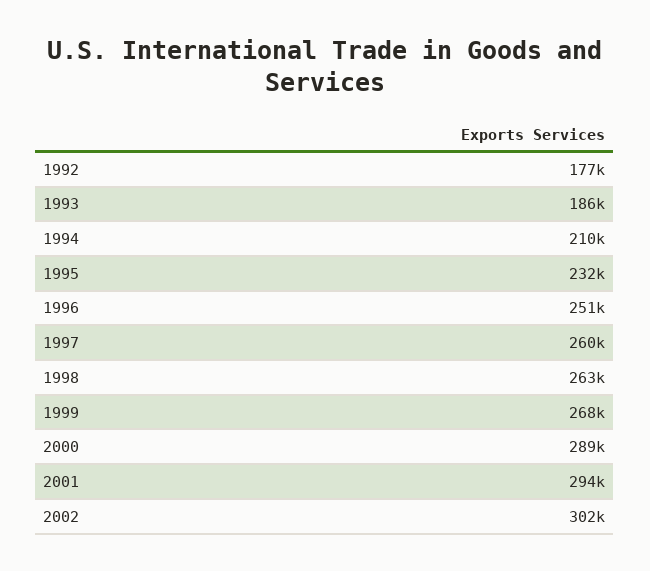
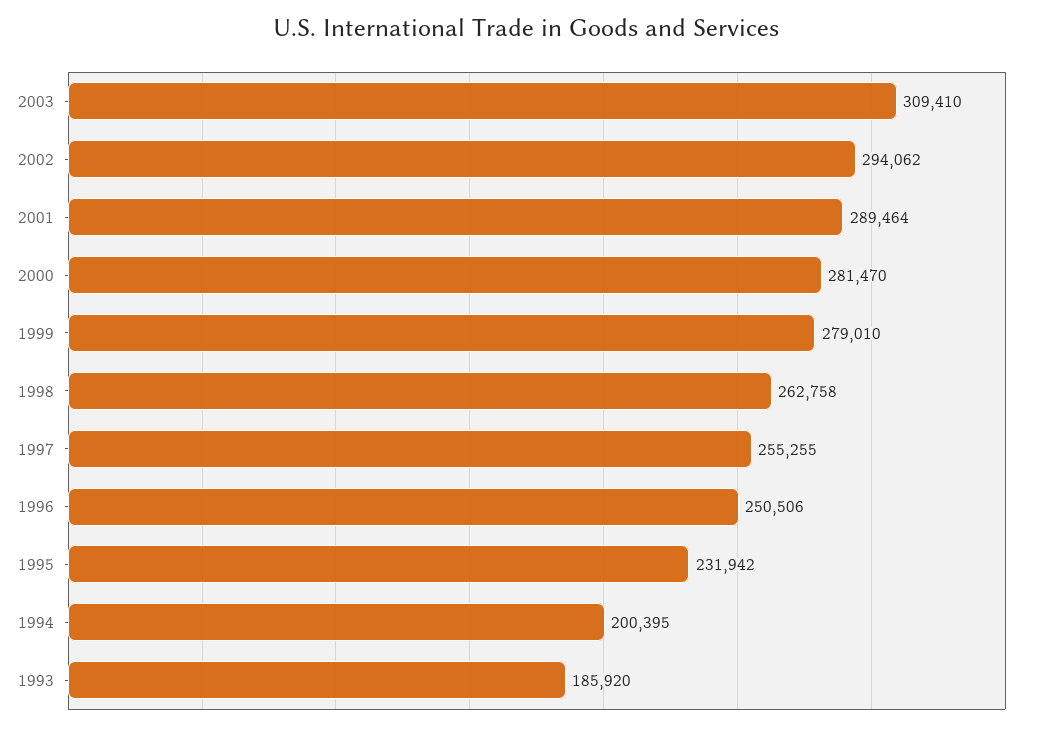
1992: 177000 -> none
1994: 210000 -> 200395
1997: 260000 -> 255255
1999: 268000 -> 279010
2000: 289000 -> 281470
2001: 294000 -> 289464
2002: 302000 -> 294062
2003: none -> 309410

